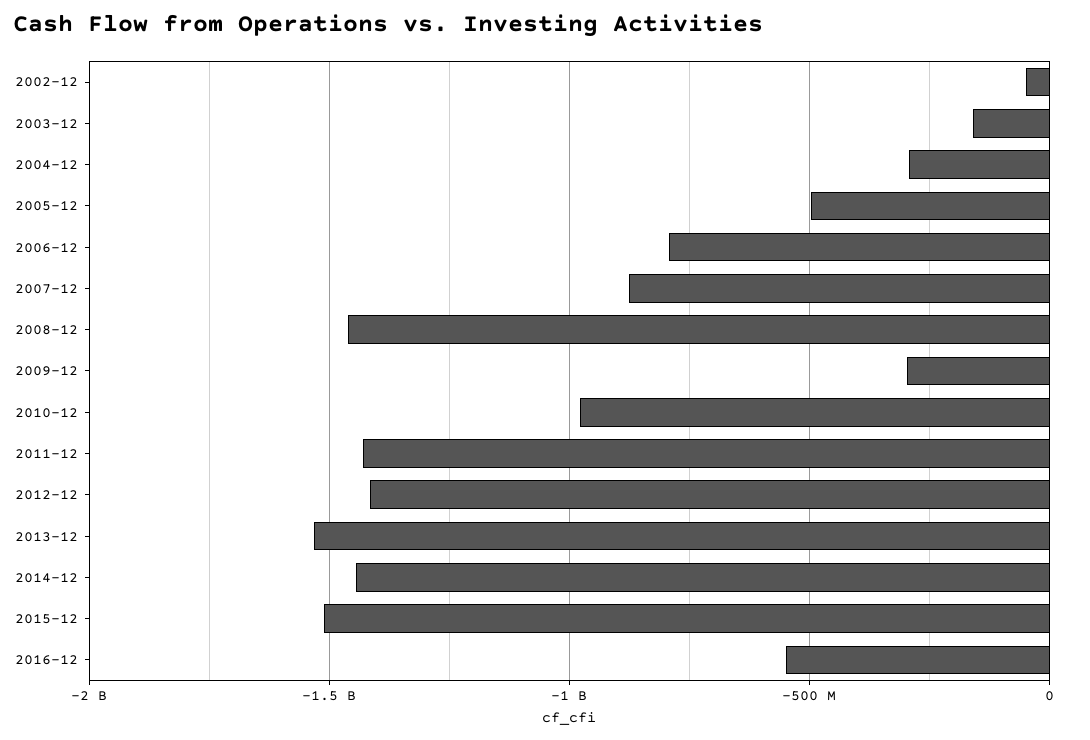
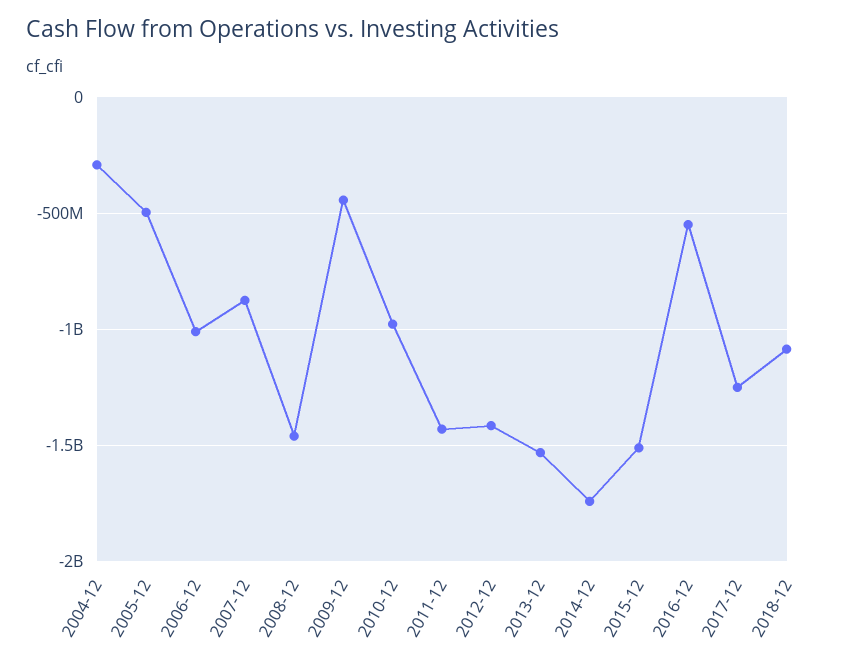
2002-12: -50000000 -> none
2003-12: -150000000 -> none
2006-12: -800000000 -> -1000000000
2009-12: -300000000 -> -450000000
2014-12: -1450000000 -> -1750000000
2017-12: none -> -1250000000
2018-12: none -> -1100000000

